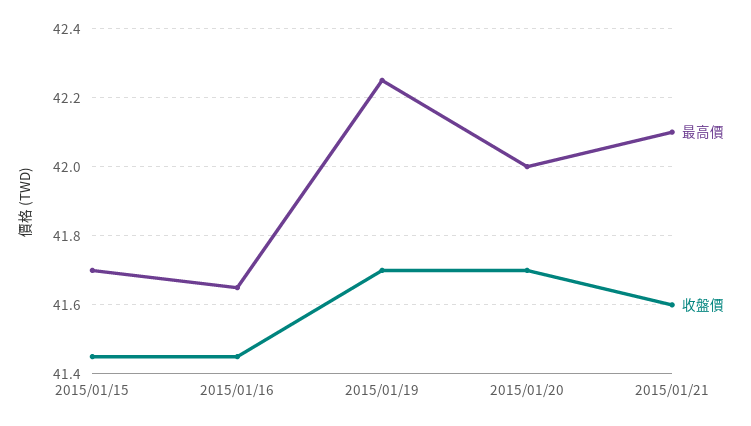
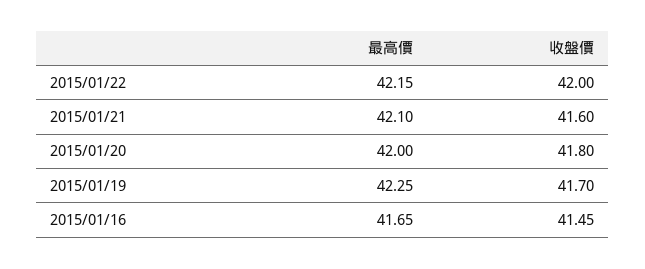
最高價, 2015/01/15: 41.7 -> none
收盤價, 2015/01/15: 41.45 -> none
收盤價, 2015/01/20: 41.7 -> 41.8
最高價, 2015/01/22: none -> 42.15
收盤價, 2015/01/22: none -> 42

